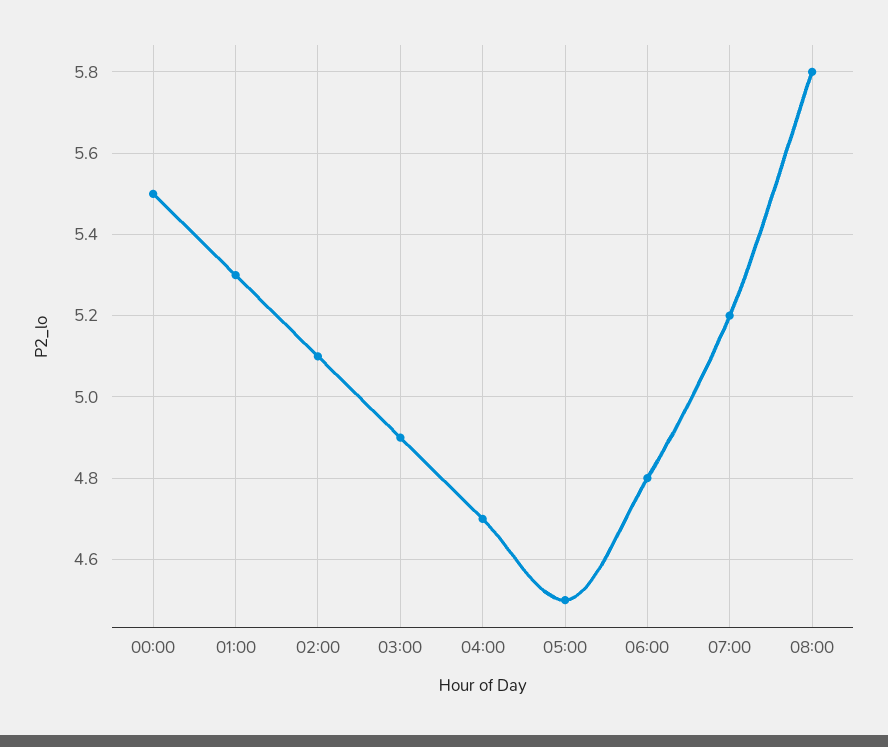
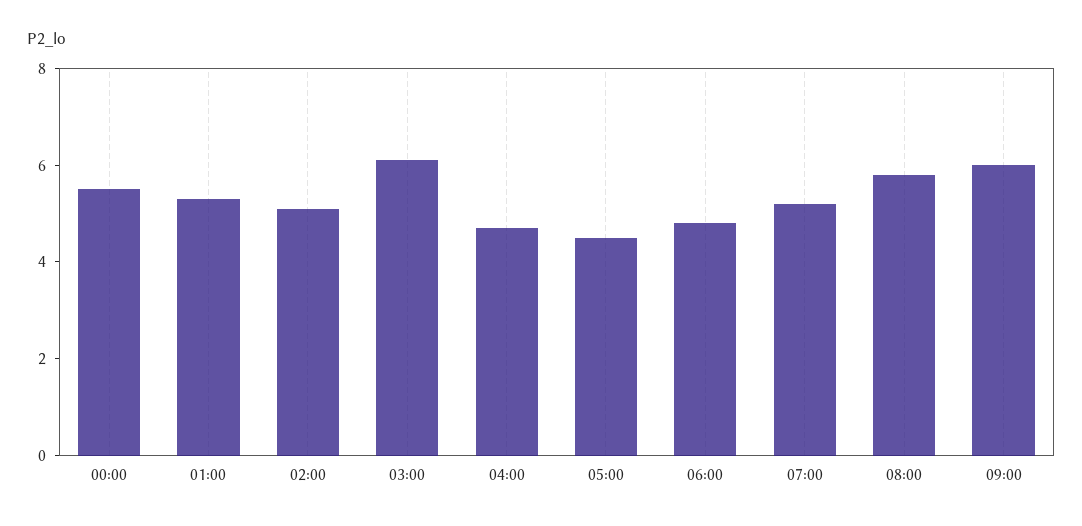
03:00: 4.9 -> 6
09:00: none -> 6

